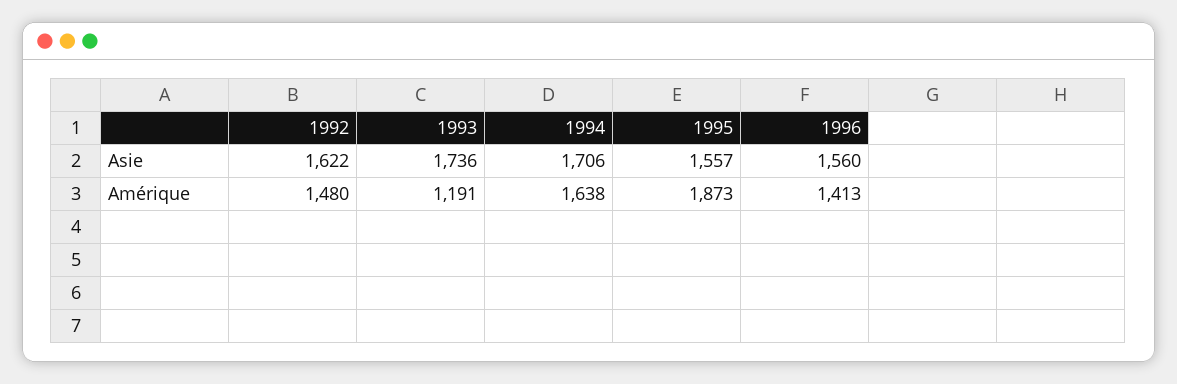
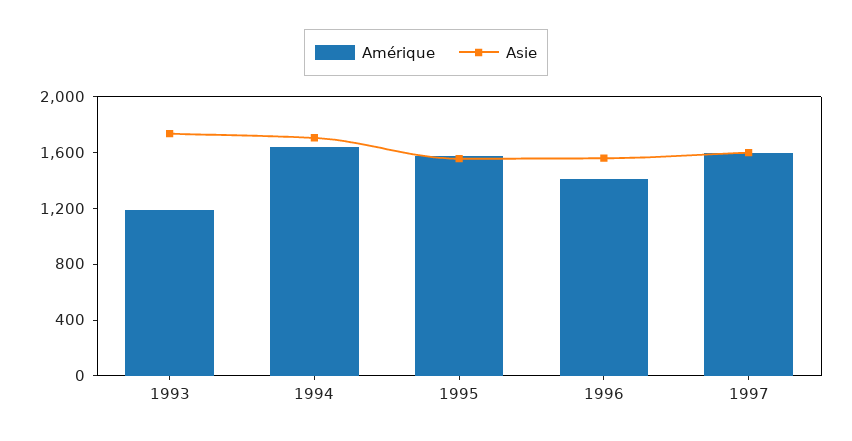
Asie, 1992: 1622 -> none
Amérique, 1992: 1480 -> none
Amérique, 1995: 1873 -> 1600
Amérique, 1997: none -> 1600
Asie, 1997: none -> 1600

